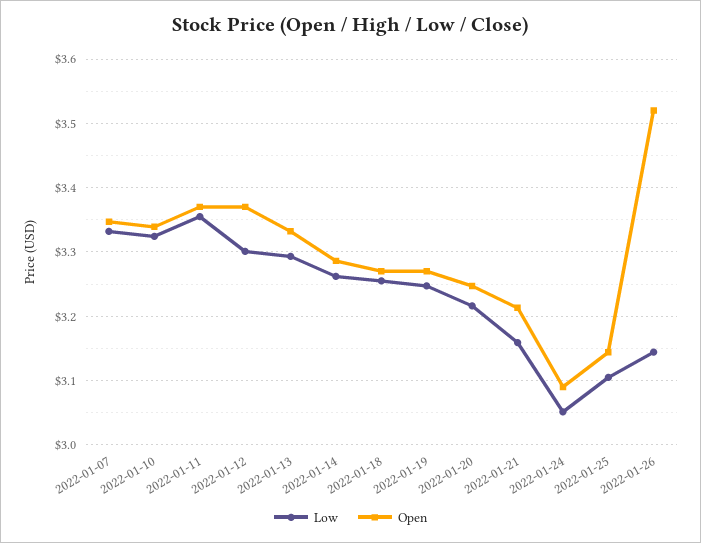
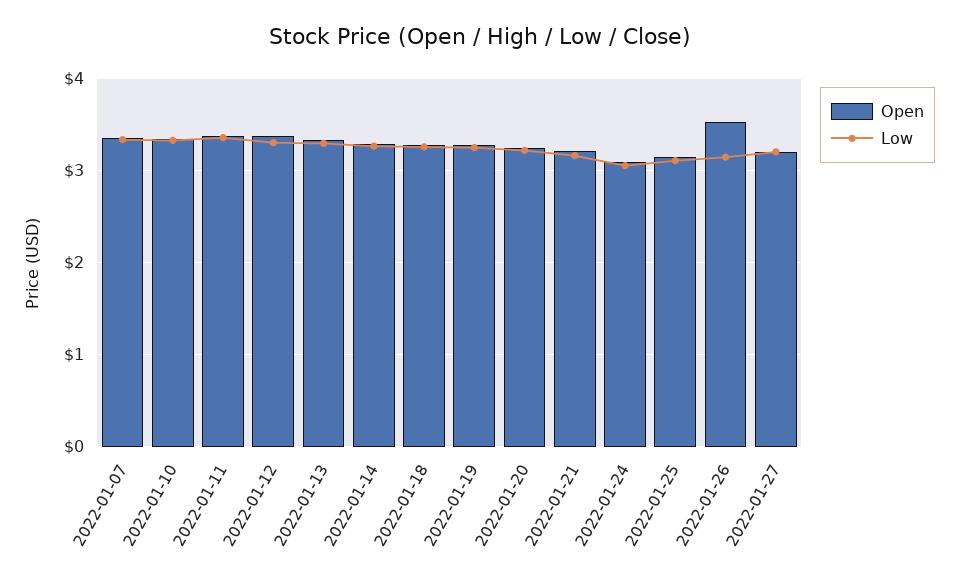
Open, 2022-01-27: none -> 3.2
Low, 2022-01-27: none -> 3.2

